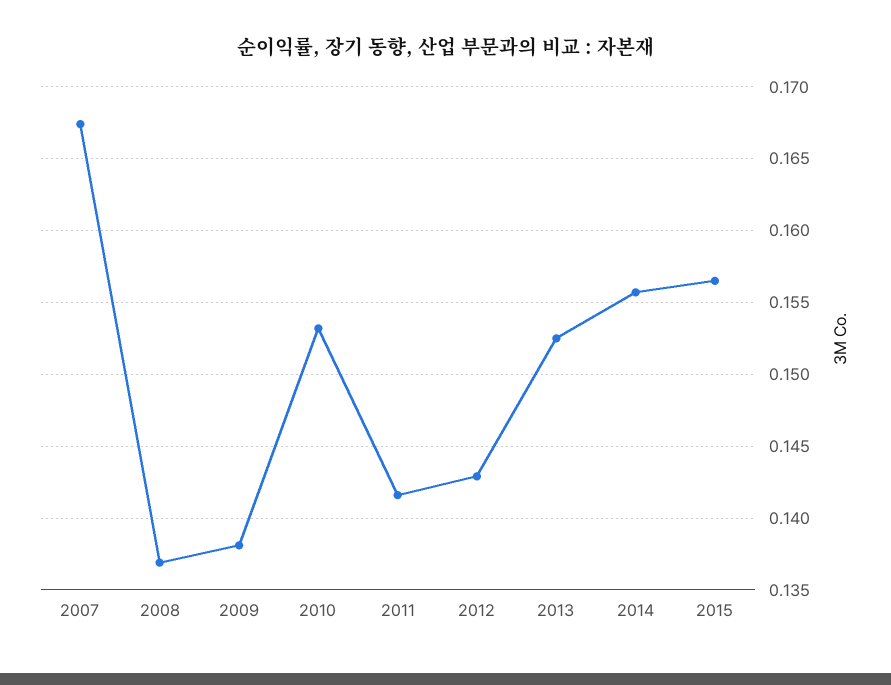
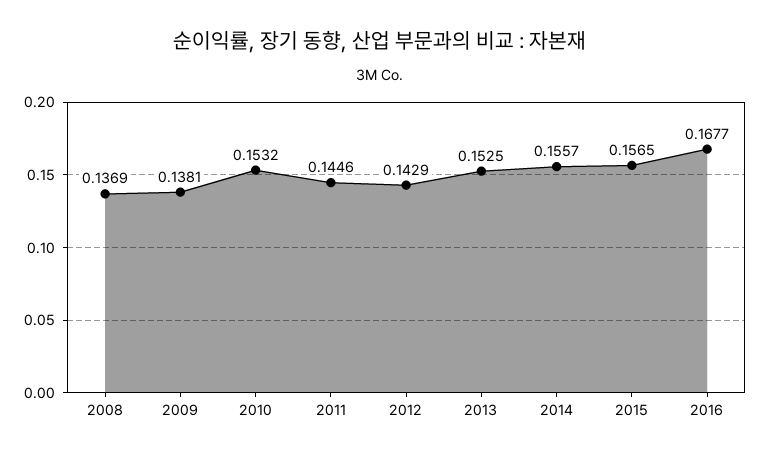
2007: 0.1675 -> none
2011: 0.1415 -> 0.1446
2016: none -> 0.1677

